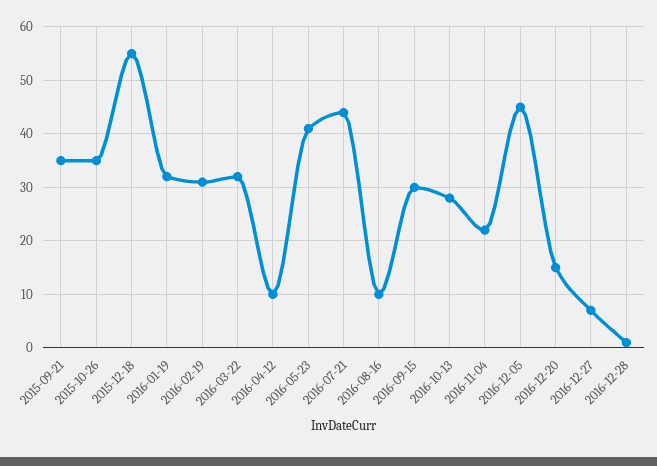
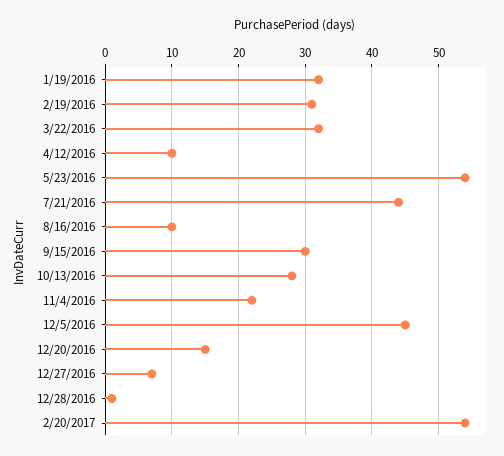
2015-09-21: 35 -> none
2015-10-26: 35 -> none
2015-12-18: 55 -> none
2016-05-23: 40 -> 54
2/20/2017: none -> 54

